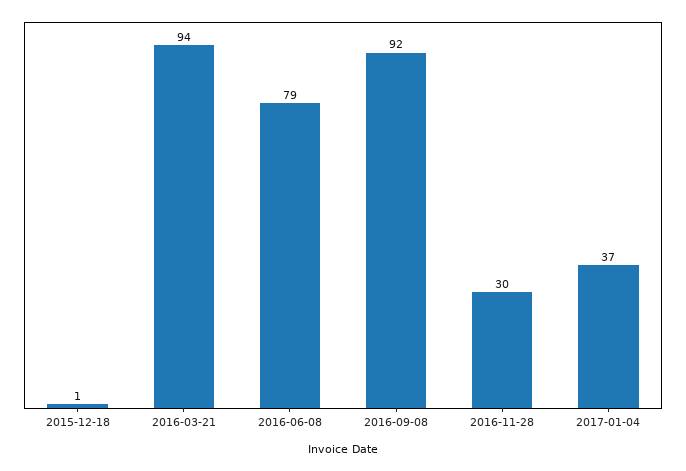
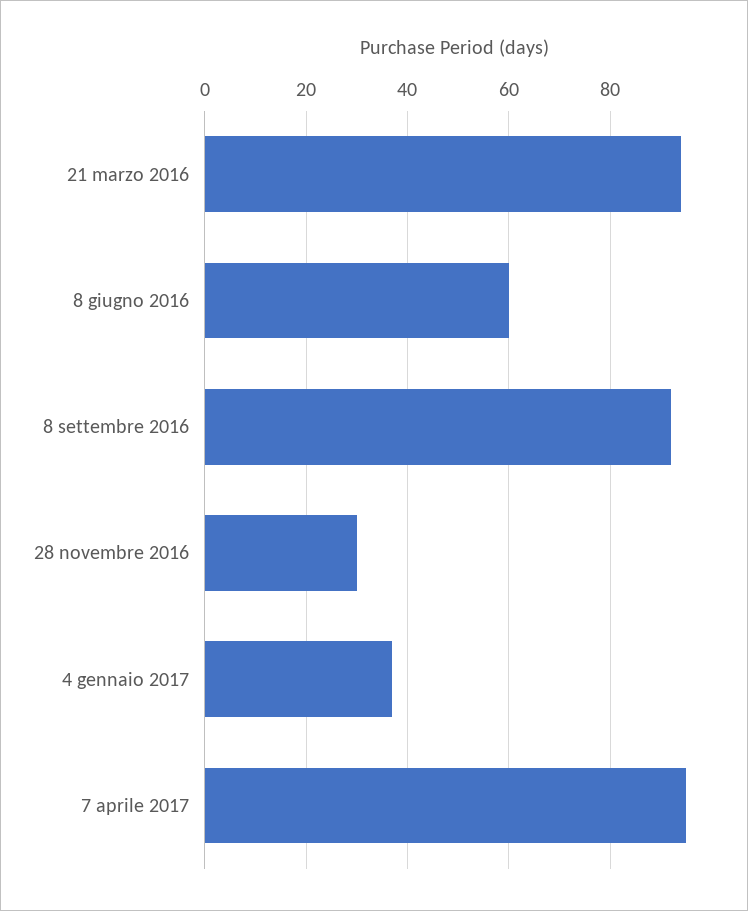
2015-12-18: 1 -> none
2016-06-08: 79 -> 60
7 aprile 2017: none -> 95

